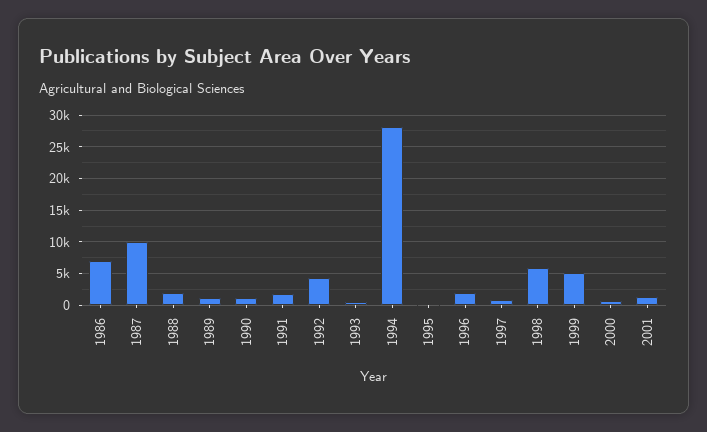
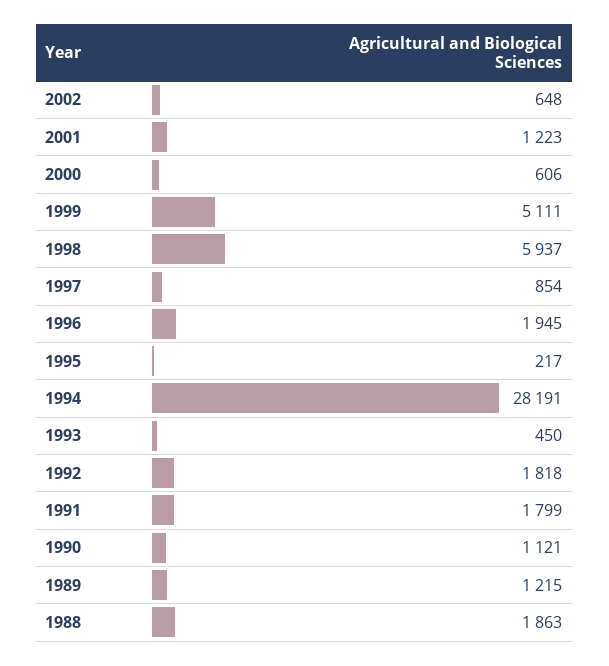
1986: 7000 -> none
1987: 10000 -> none
1992: 4000 -> 1818
2002: none -> 648

